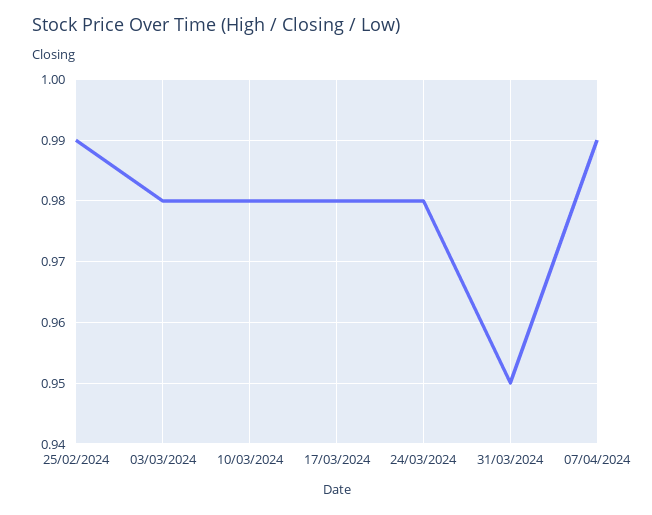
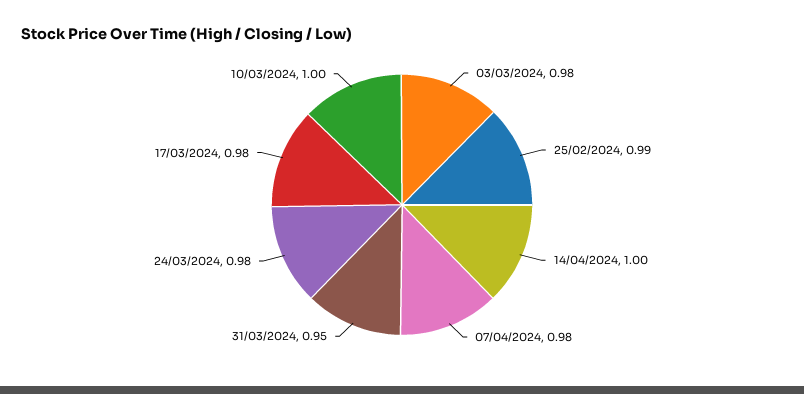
10/03/2024: 0.98 -> 1
07/04/2024: 0.99 -> 0.98
14/04/2024: none -> 1

